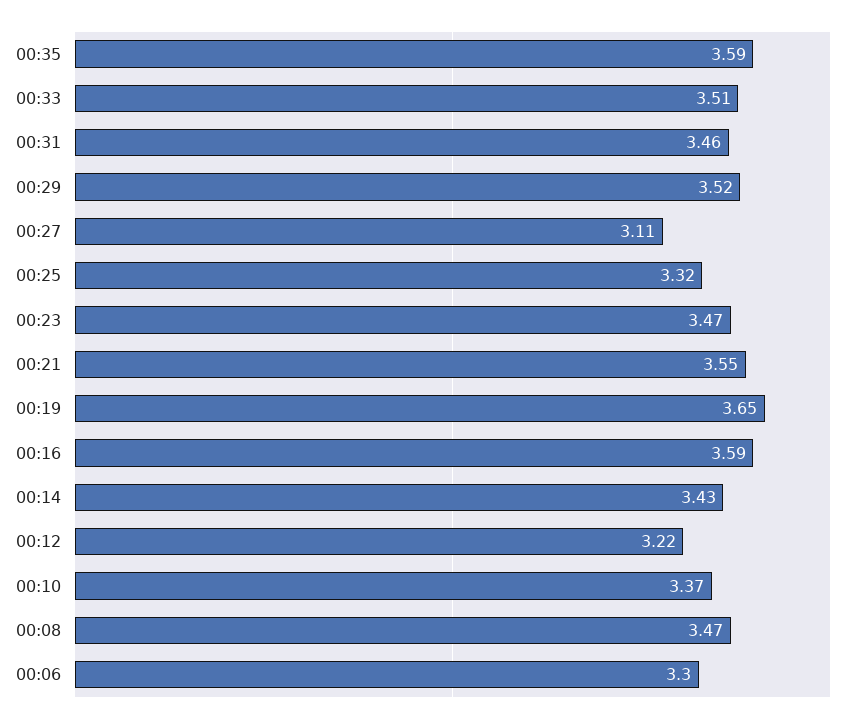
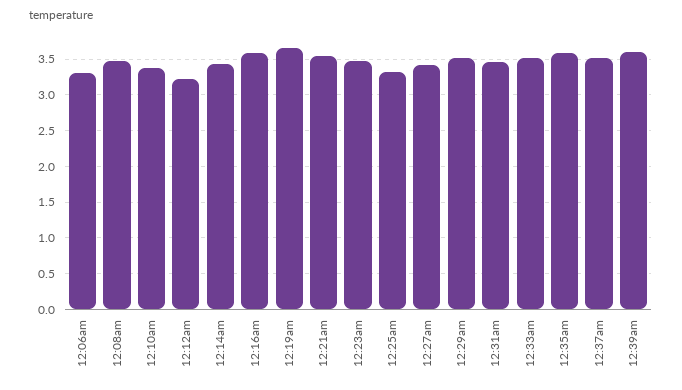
00:27: 3.11 -> 3.4
12:37am: none -> 3.5
12:39am: none -> 3.6

